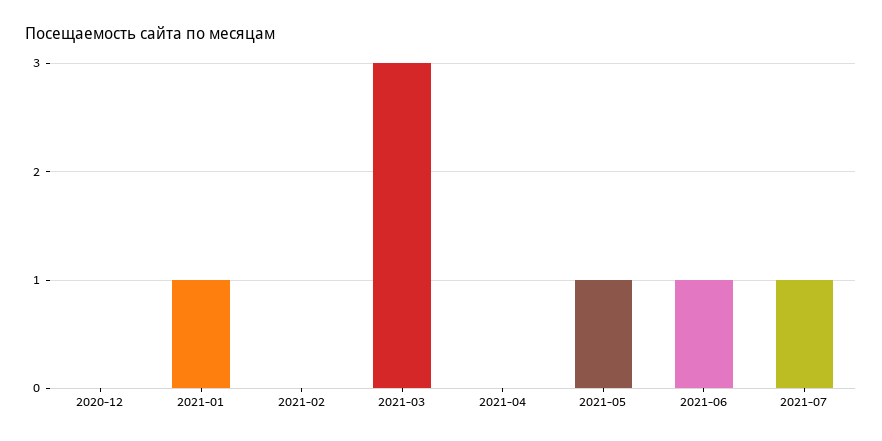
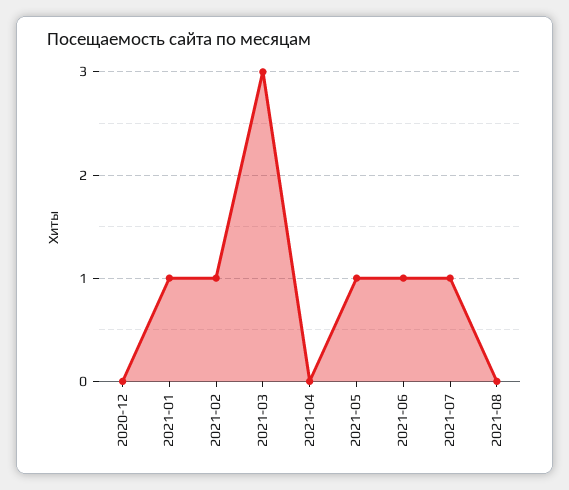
2021-02: 0 -> 1
2021-08: none -> 0

